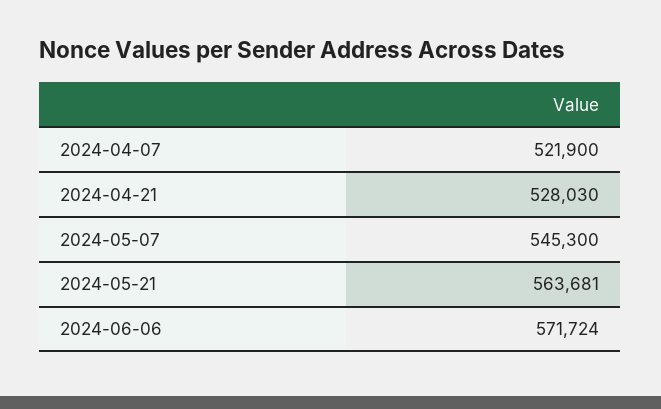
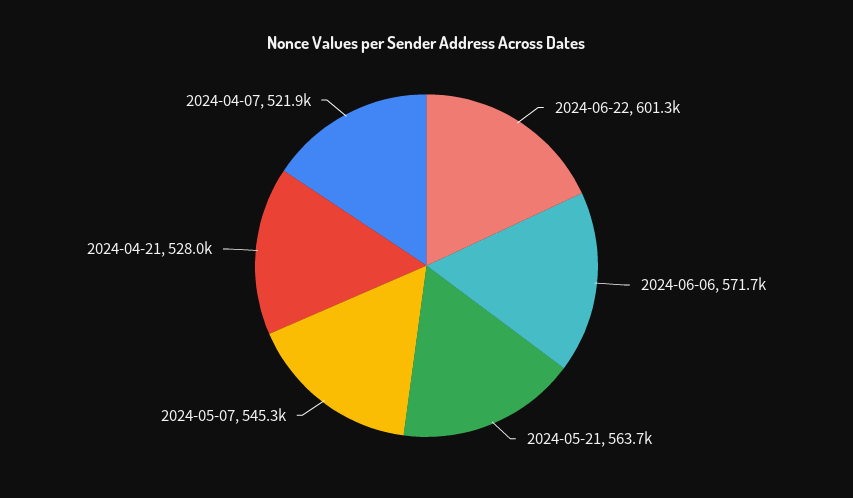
2024-06-22: none -> 601300

